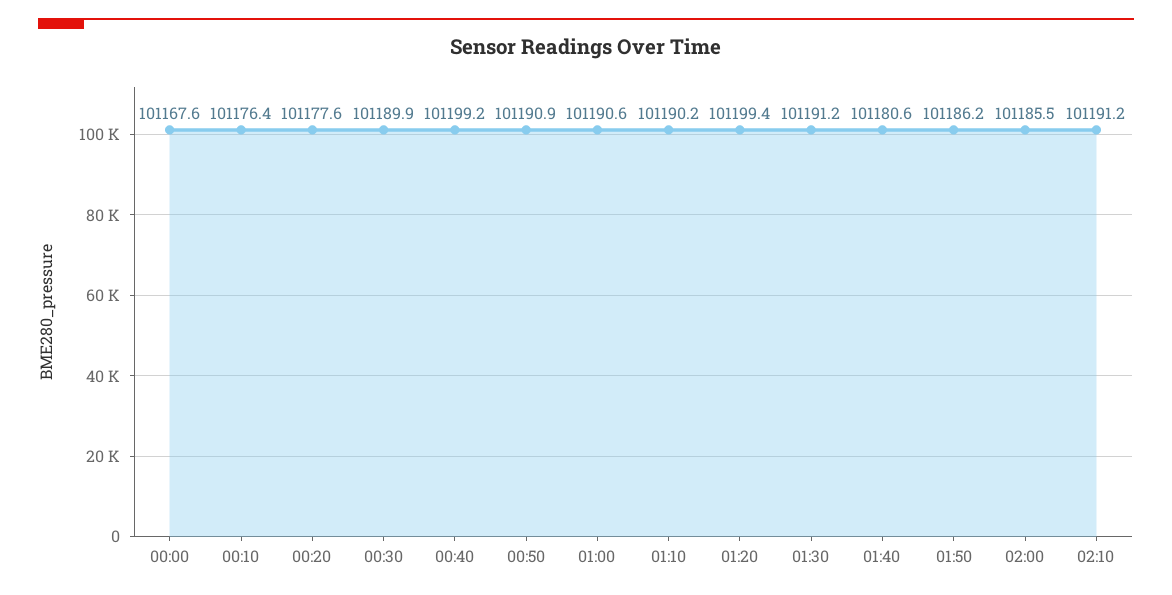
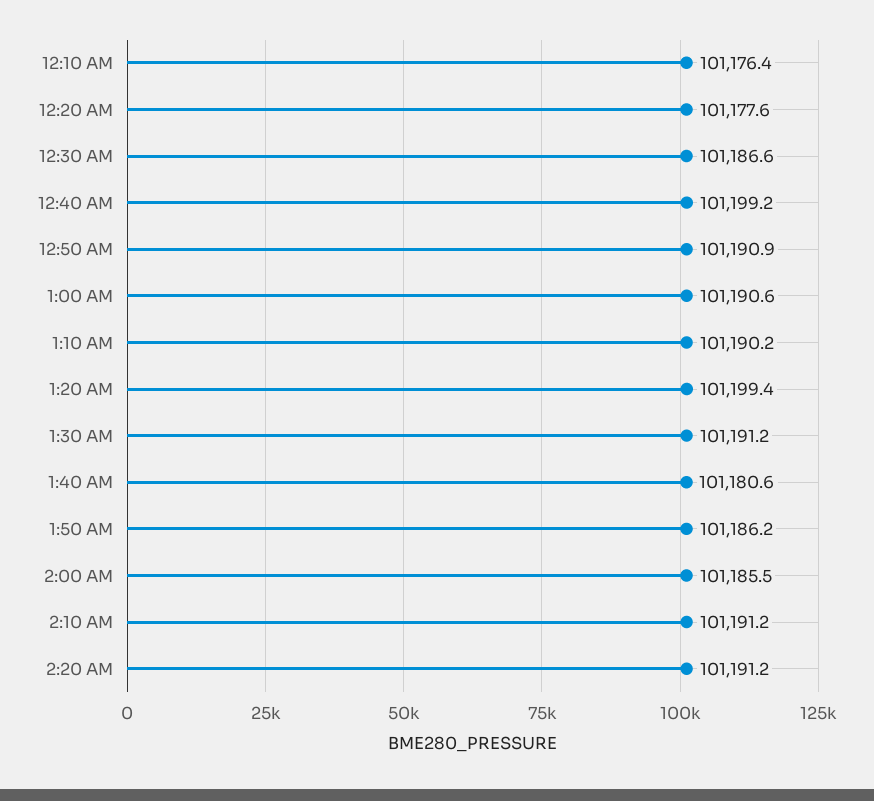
00:00: 101167.6 -> none
00:30: 101189.9 -> 101186.6
2:20 AM: none -> 101191.2

